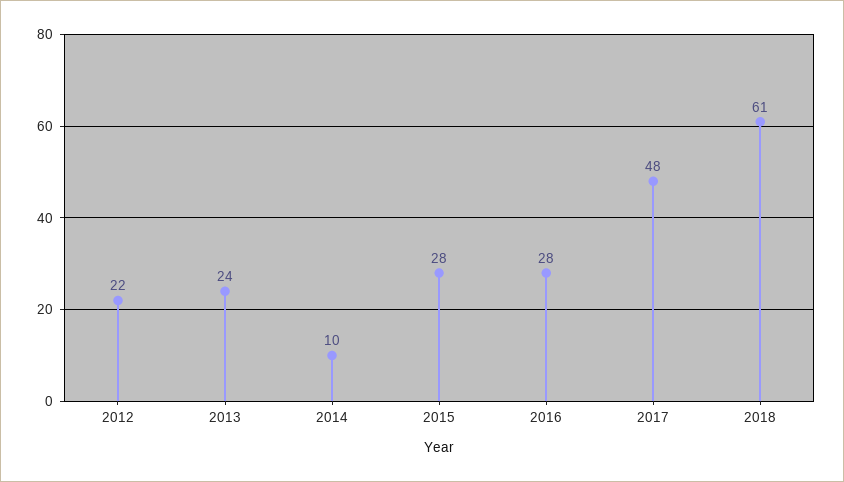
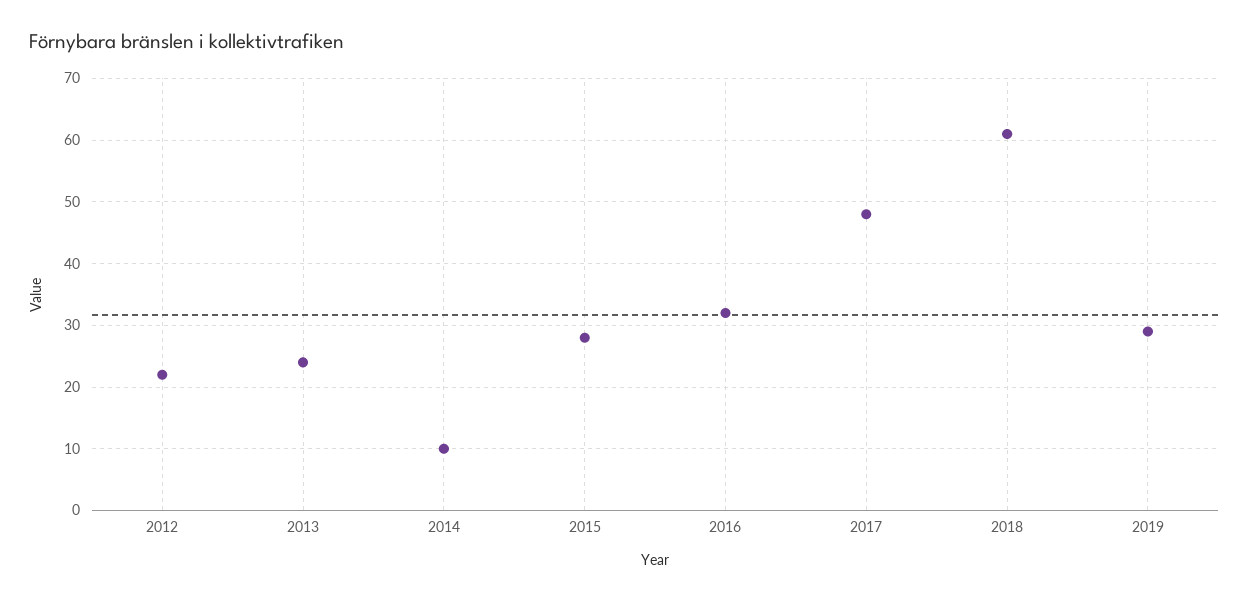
2016: 28 -> 32
2019: none -> 29

